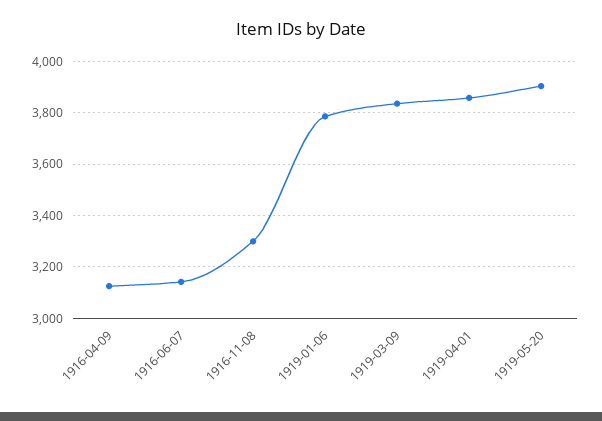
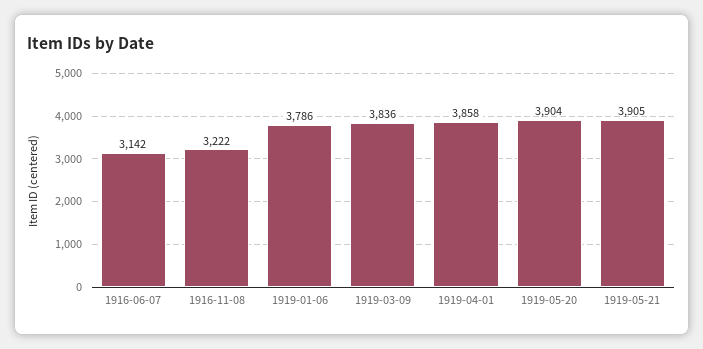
1916-04-09: 3125 -> none
1916-11-08: 3300 -> 3222
1919-05-21: none -> 3905

